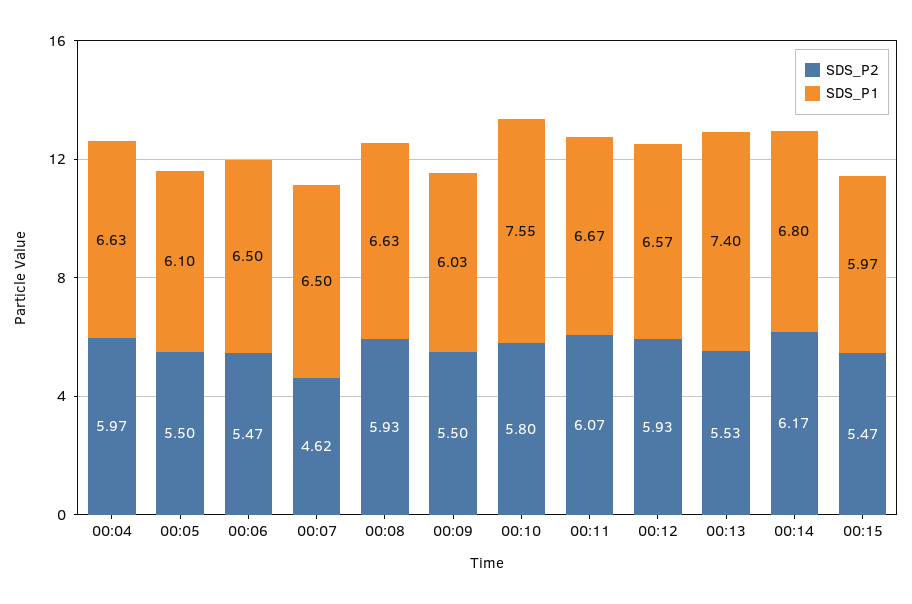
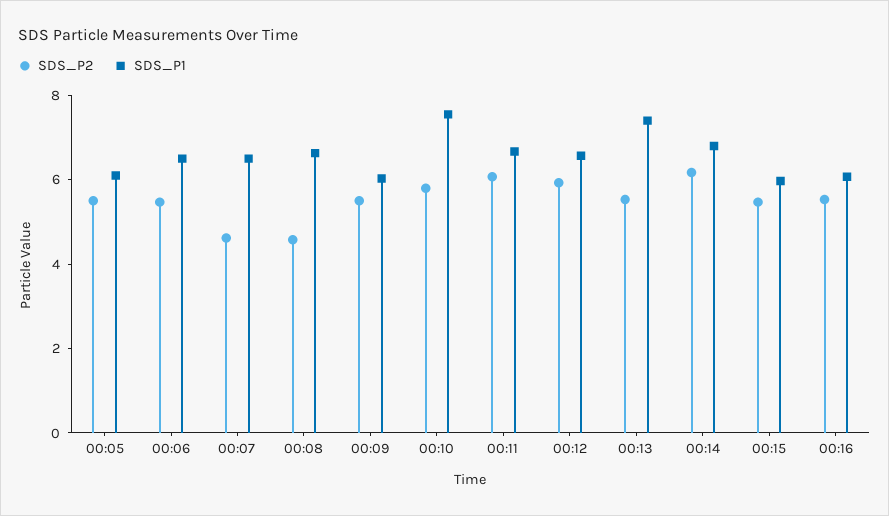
SDS_P2, 00:04: 5.97 -> none
SDS_P1, 00:04: 6.63 -> none
SDS_P2, 00:08: 5.93 -> 4.5
SDS_P2, 00:16: none -> 5.5
SDS_P1, 00:16: none -> 6

